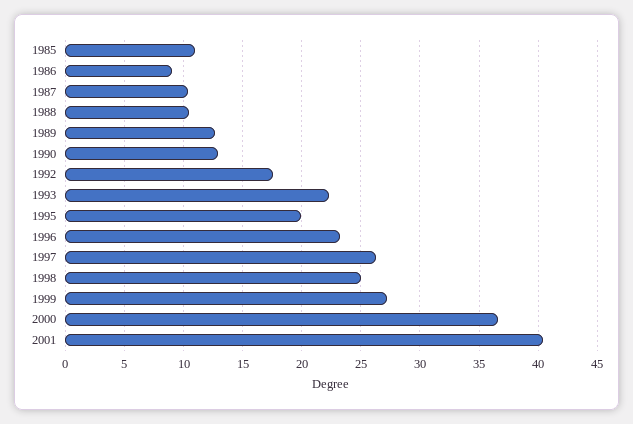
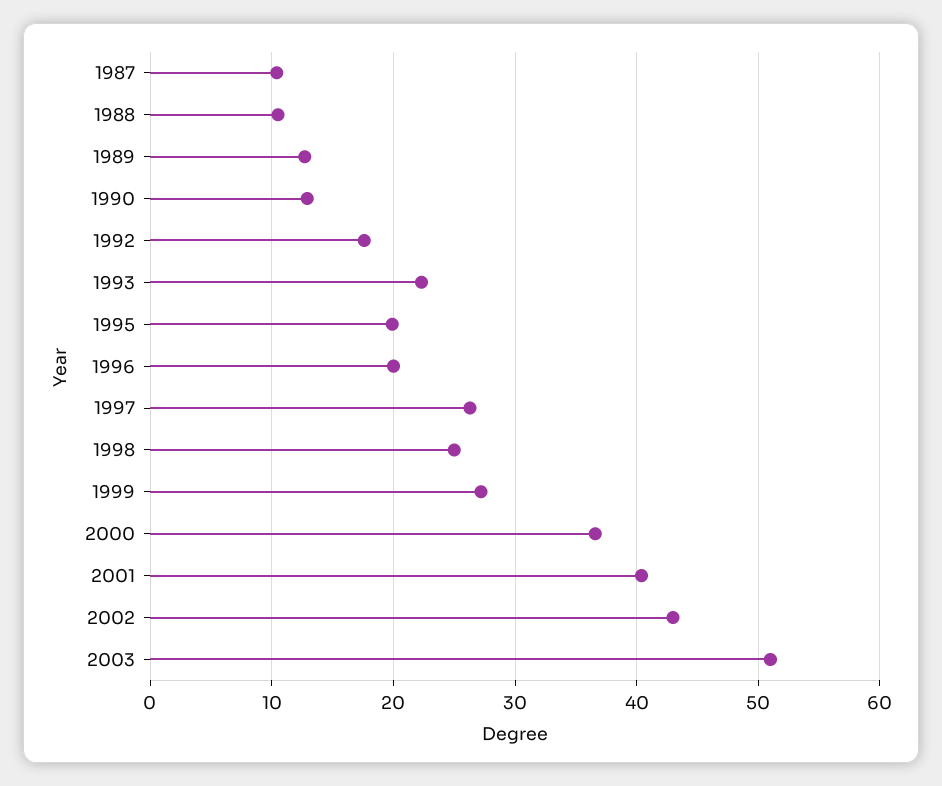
1985: 11 -> none
1986: 9 -> none
1996: 23 -> 20
2002: none -> 43
2003: none -> 51

